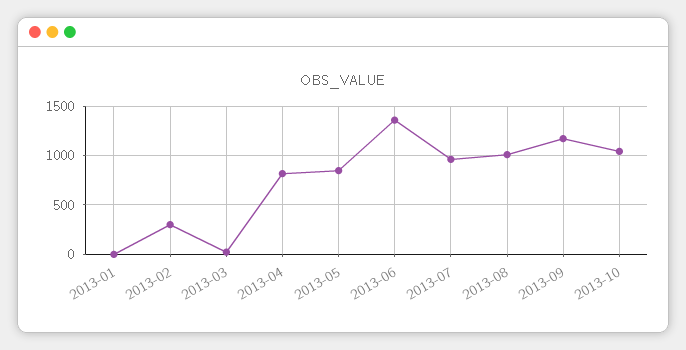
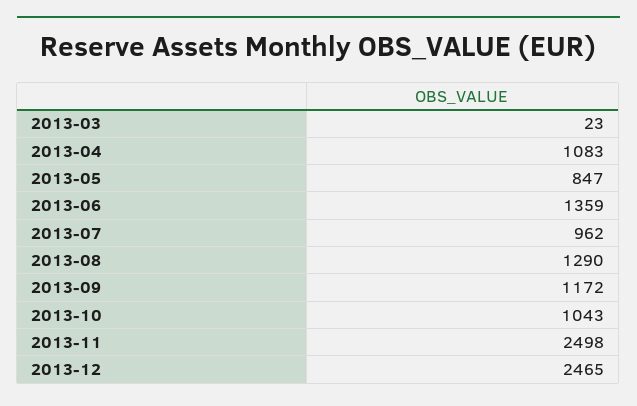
2013-01: 0 -> none
2013-02: 300 -> none
2013-04: 800 -> 1083
2013-08: 1000 -> 1290
2013-11: none -> 2498
2013-12: none -> 2465

